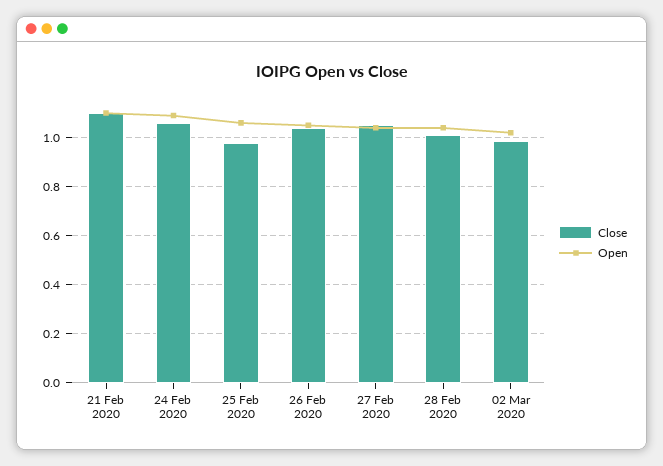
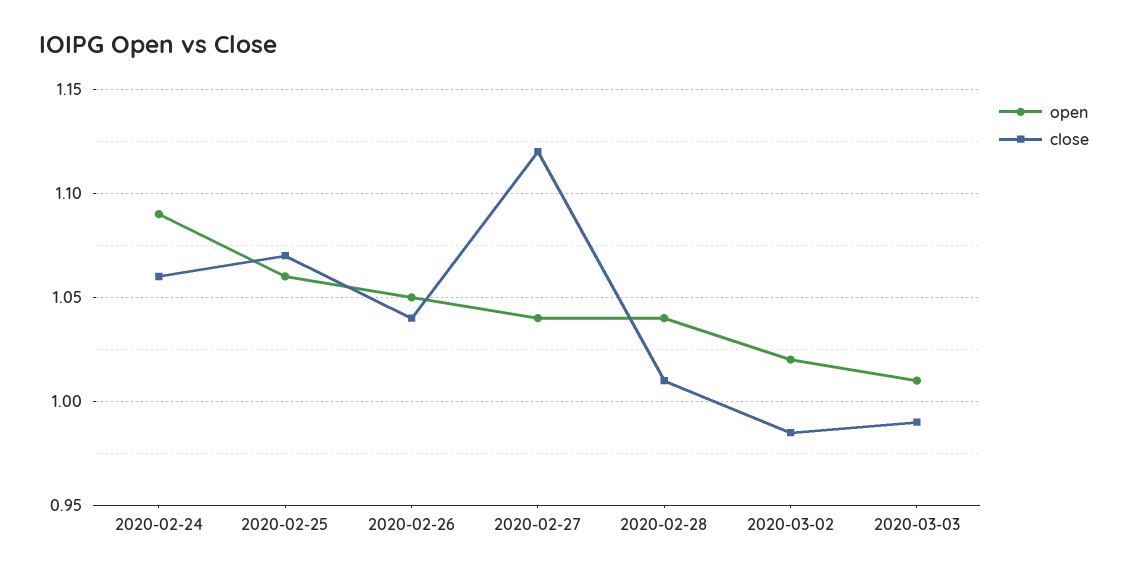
Close, 21 Feb 2020: 1.1 -> none
Open, 21 Feb 2020: 1.1 -> none
Close, 25 Feb 2020: 0.975 -> 1.07
Close, 27 Feb 2020: 1.05 -> 1.12
Open, 2020-03-03: none -> 1.01
Close, 2020-03-03: none -> 0.99

